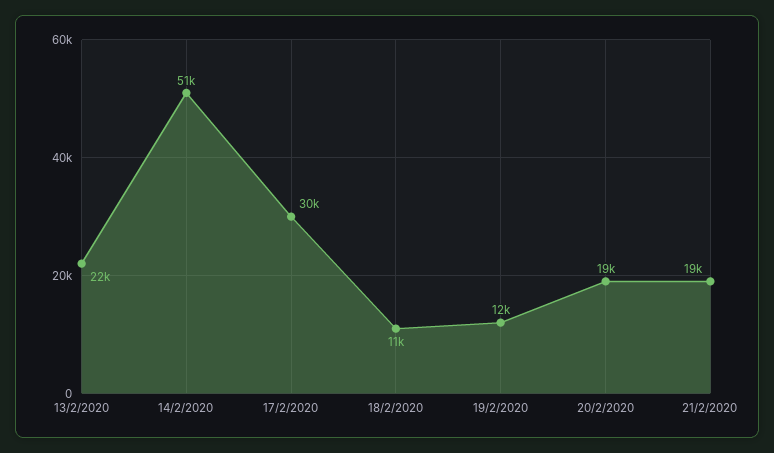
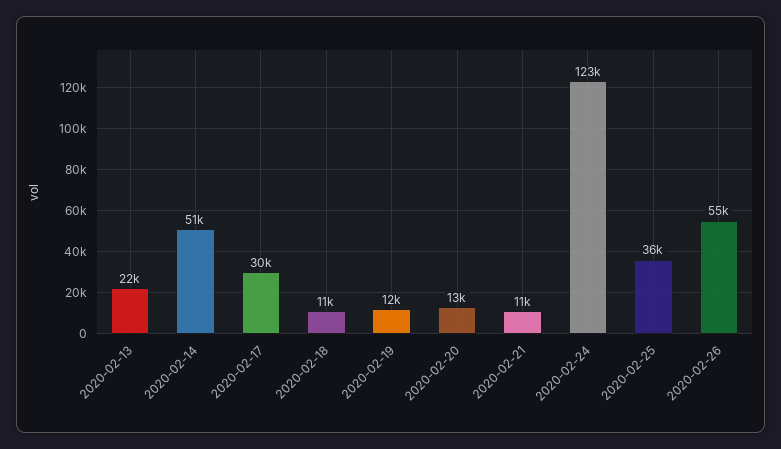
20/2/2020: 19000 -> 13000
21/2/2020: 19000 -> 11000
2020-02-24: none -> 123000
2020-02-25: none -> 36000
2020-02-26: none -> 55000

